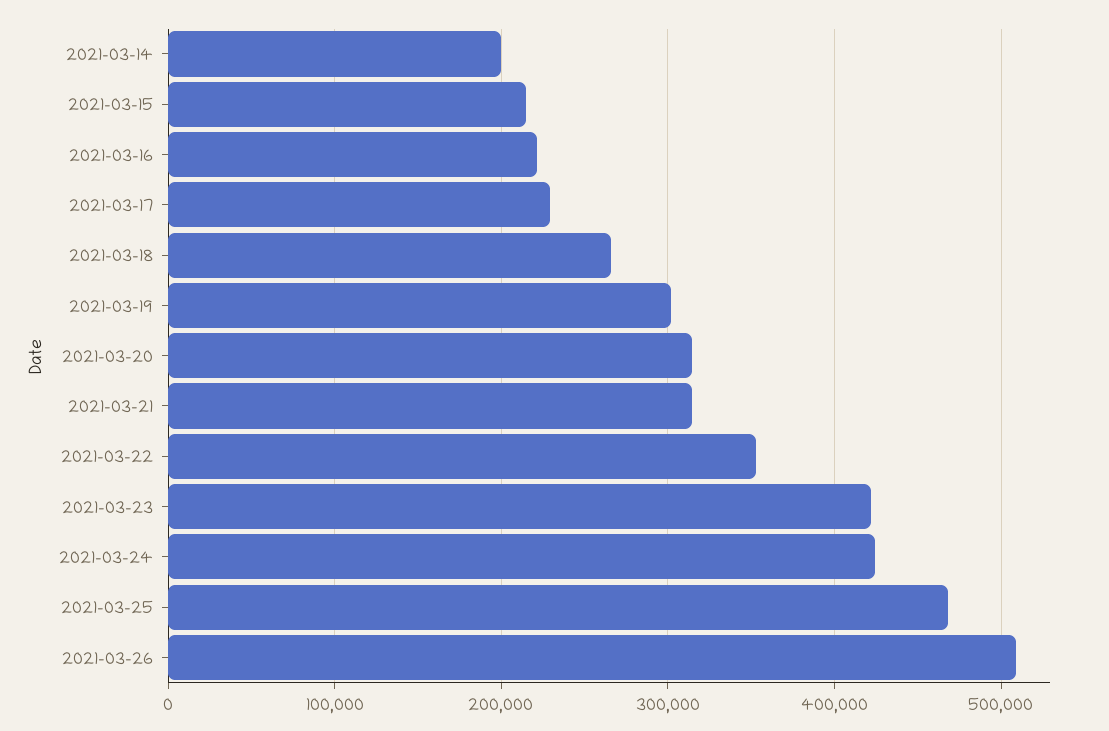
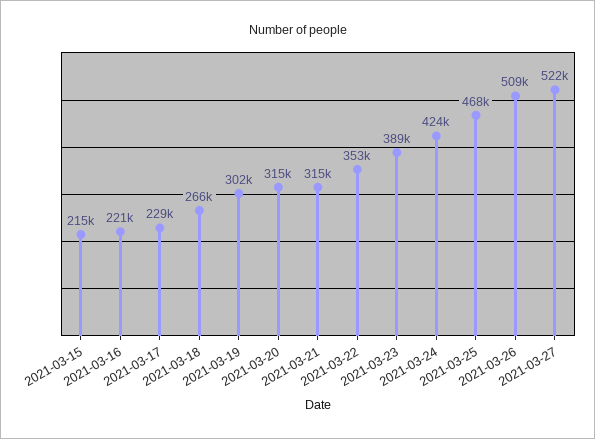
2021-03-14: 200000 -> none
2021-03-23: 420000 -> 389000
2021-03-27: none -> 522000

